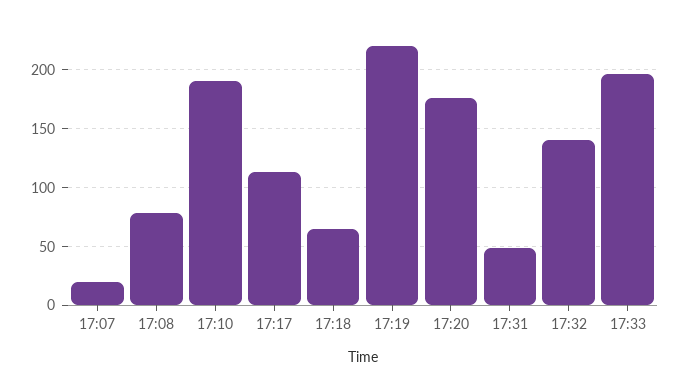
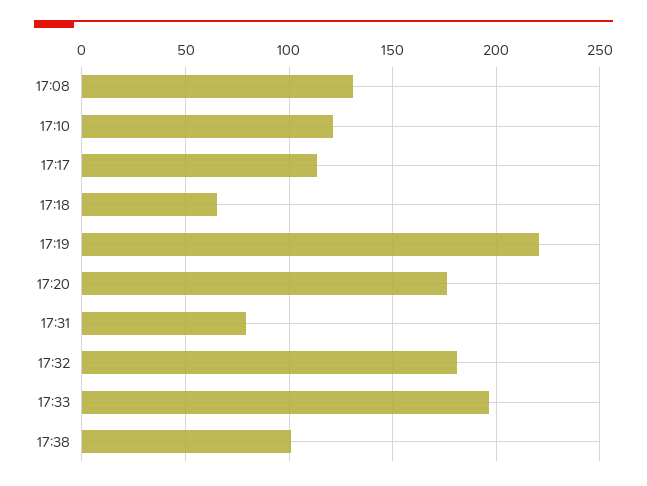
17:07: 20 -> none
17:08: 80 -> 130
17:10: 190 -> 120
17:31: 50 -> 80
17:32: 140 -> 180
17:38: none -> 100

